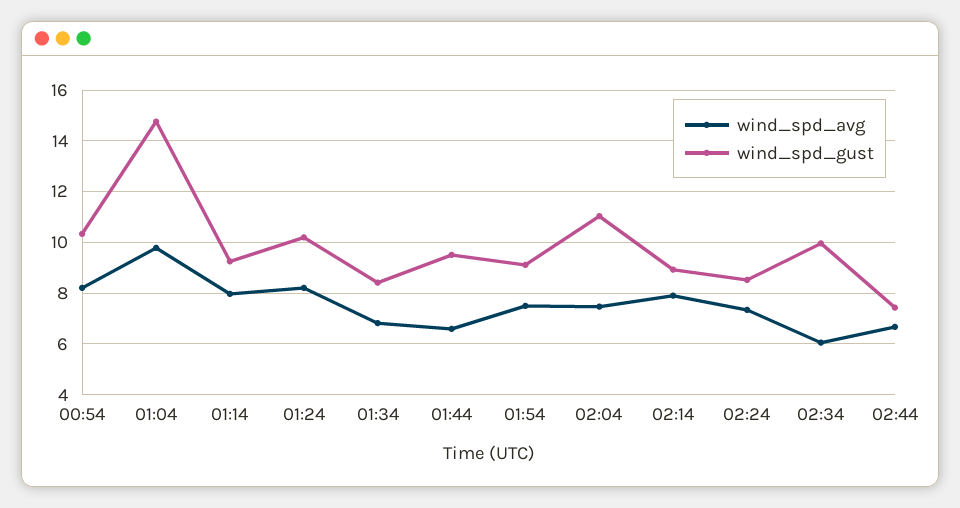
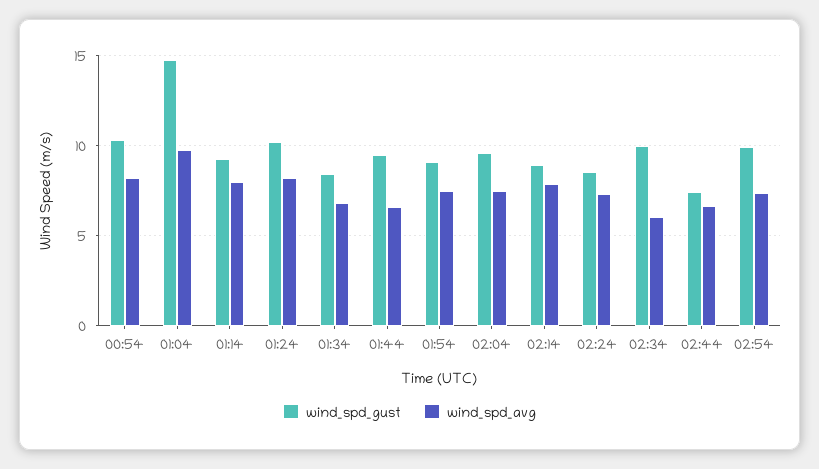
wind_spd_gust, 02:04: 11 -> 9.5
wind_spd_gust, 02:54: none -> 10
wind_spd_avg, 02:54: none -> 7.5

